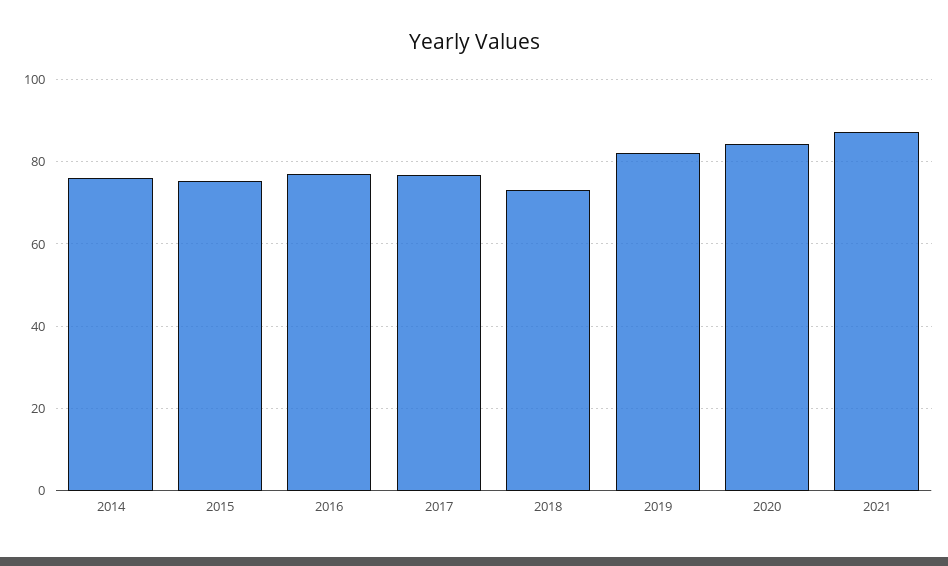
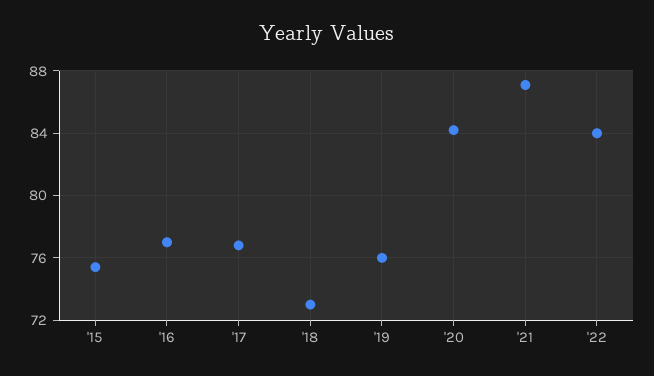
2014: 76 -> none
2019: 82 -> 76
'22: none -> 84

